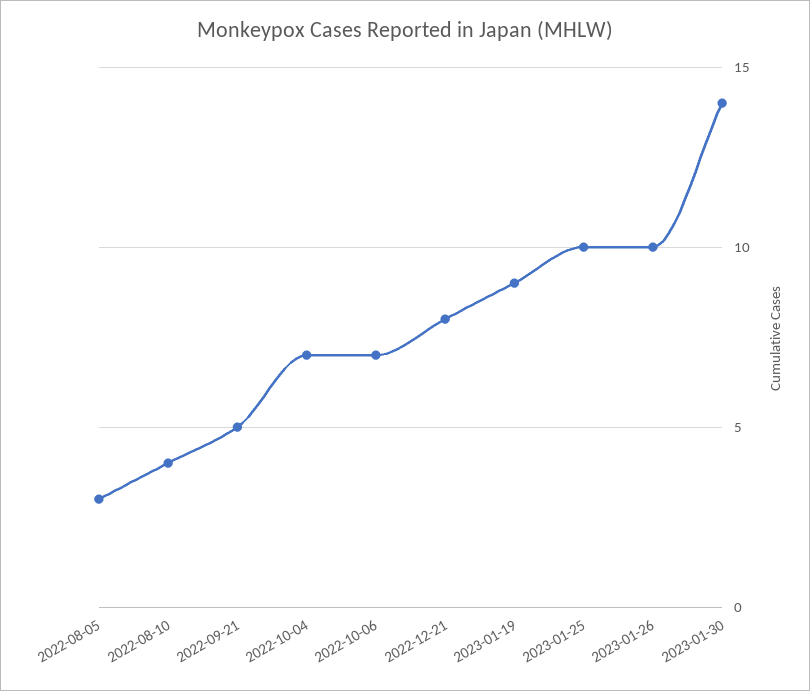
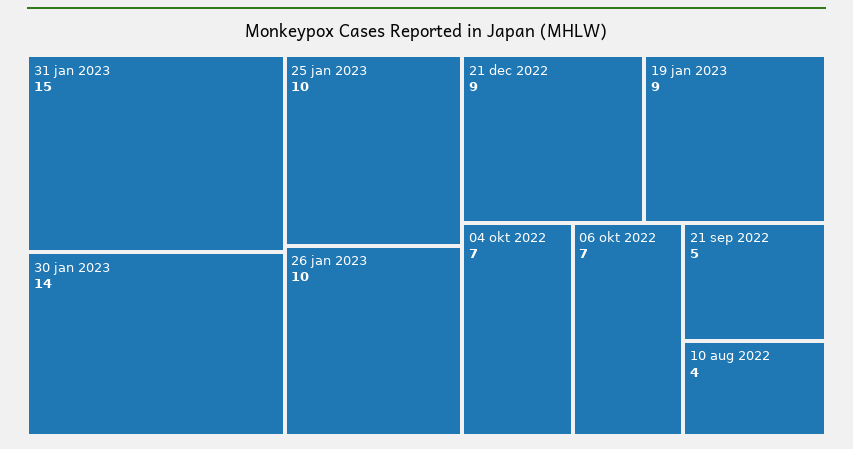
2022-08-05: 3 -> none
2022-12-21: 8 -> 9
31 jan 2023: none -> 15

